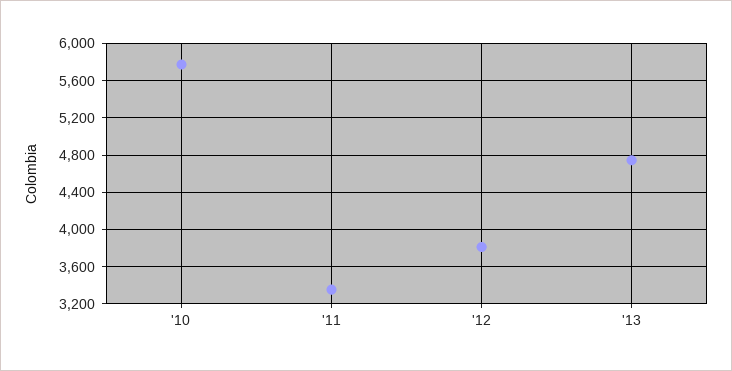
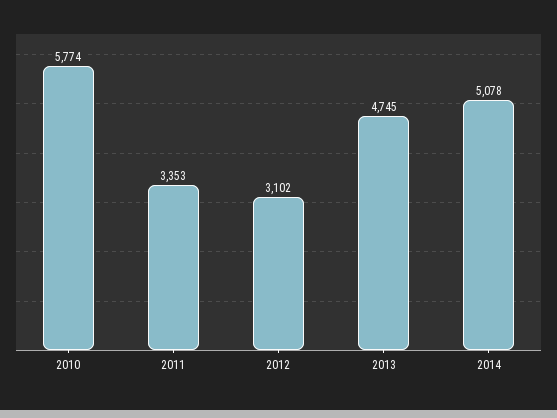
'12: 3800 -> 3102
2014: none -> 5078

